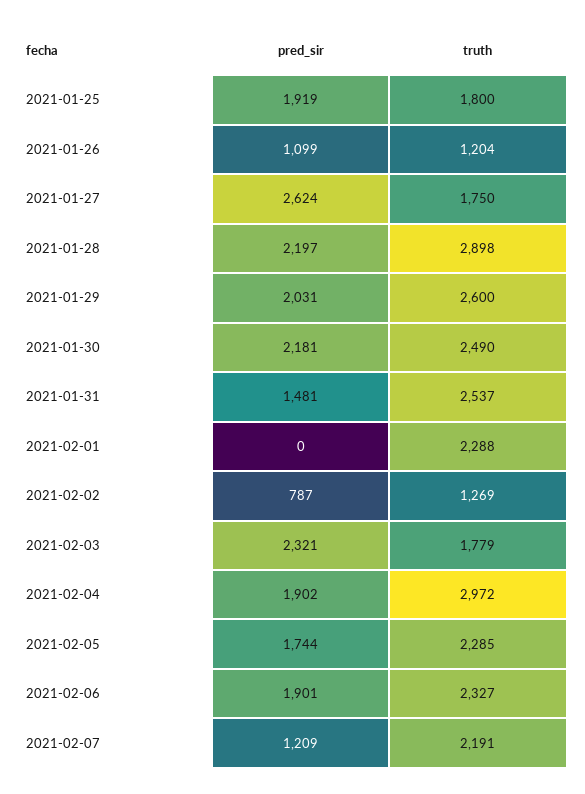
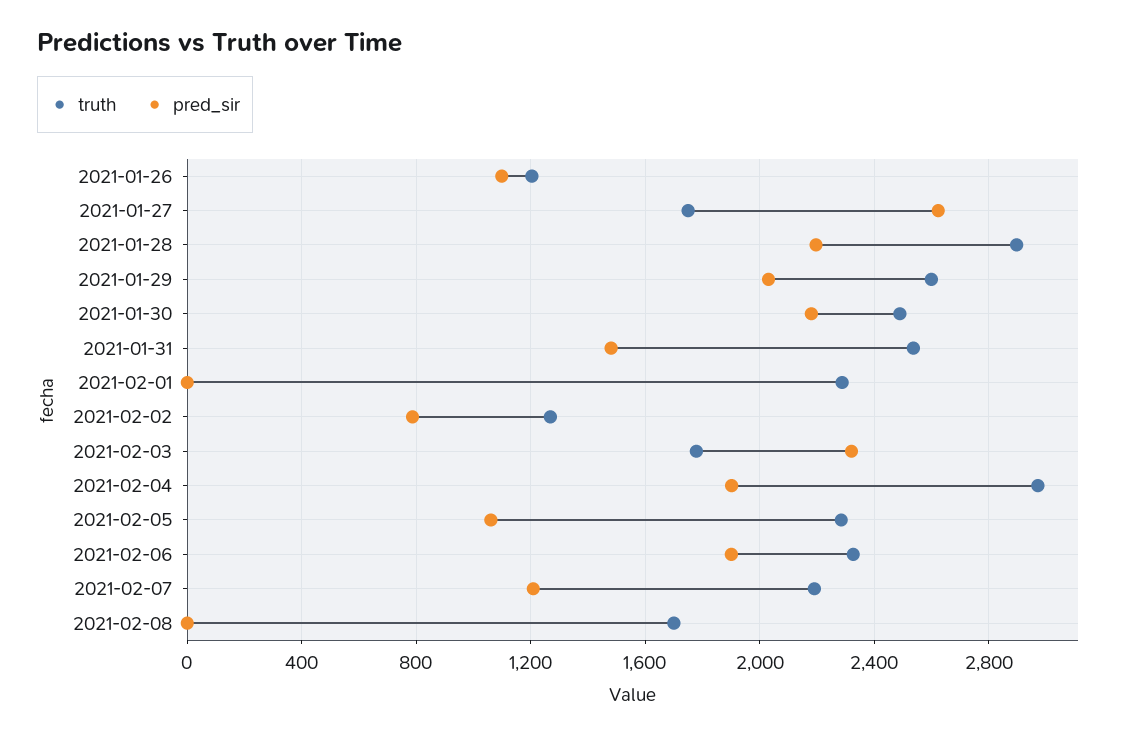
pred_sir, 2021-01-25: 1919 -> none
truth, 2021-01-25: 1800 -> none
pred_sir, 2021-02-05: 1744 -> 1050
truth, 2021-02-08: none -> 1700
pred_sir, 2021-02-08: none -> 0

